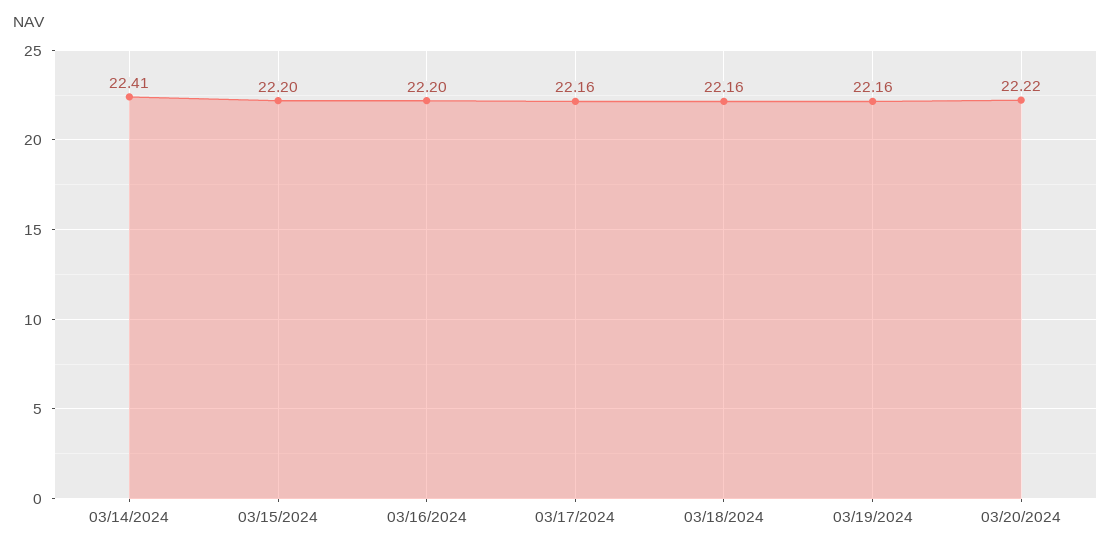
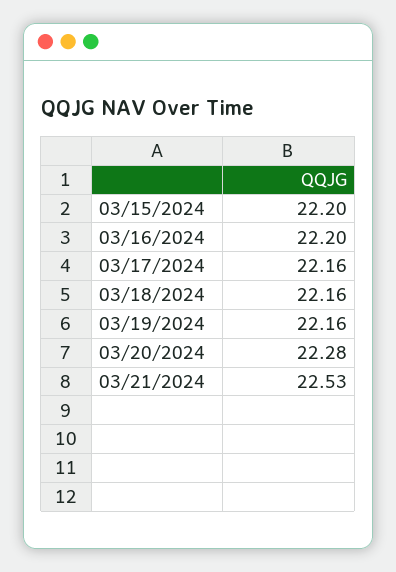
03/14/2024: 22.41 -> none
03/20/2024: 22.22 -> 22.28
03/21/2024: none -> 22.53

